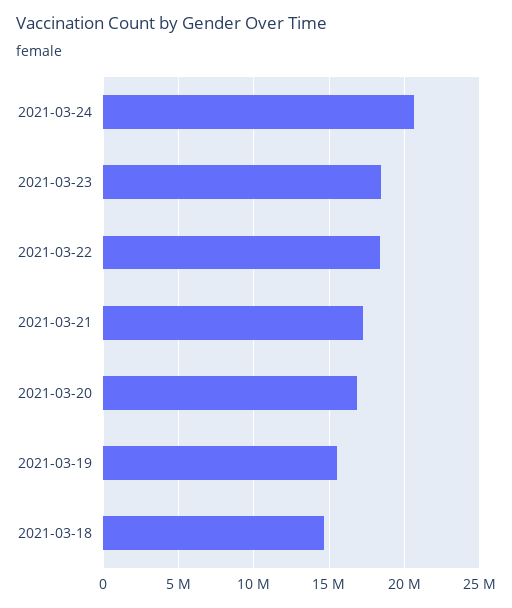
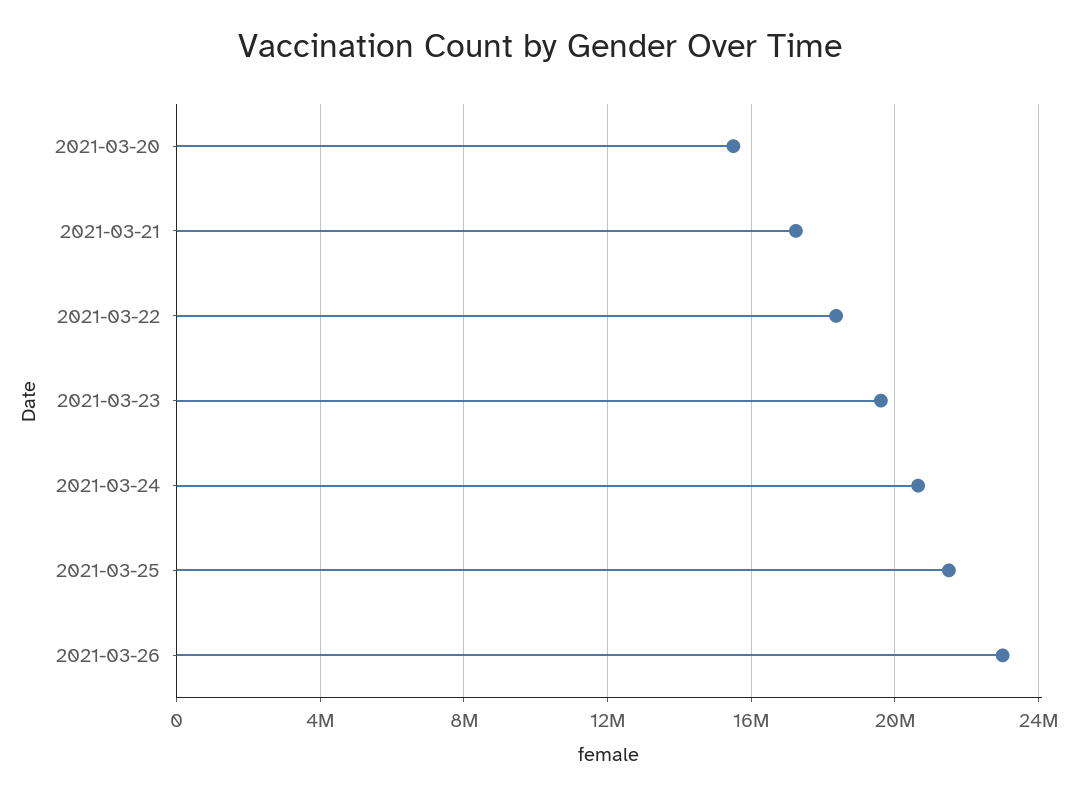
2021-03-23: 18500000 -> 19500000
2021-03-20: 17000000 -> 15500000
2021-03-19: 15500000 -> none
2021-03-18: 14500000 -> none
2021-03-25: none -> 21500000
2021-03-26: none -> 23000000

